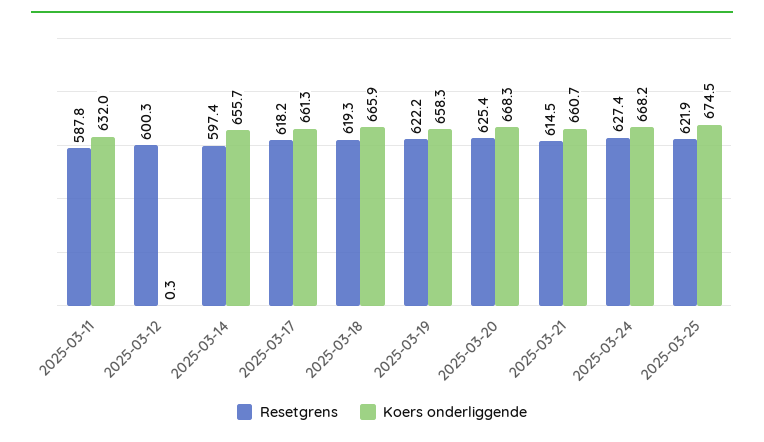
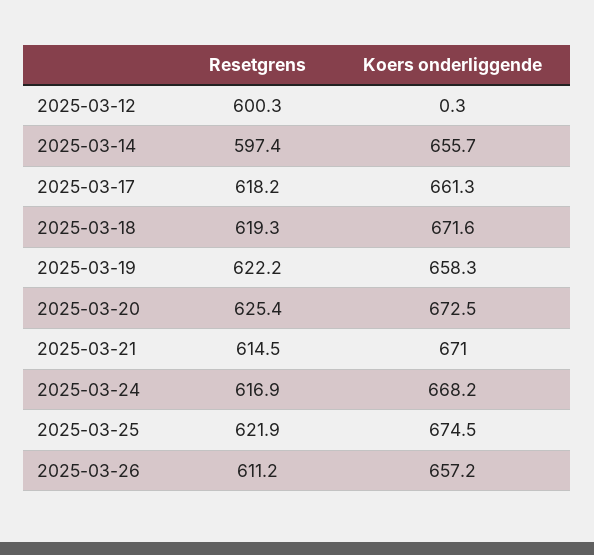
Resetgrens, 2025-03-11: 587.8 -> none
Koers onderliggende, 2025-03-11: 632 -> none
Koers onderliggende, 2025-03-18: 665.9 -> 671.6
Koers onderliggende, 2025-03-20: 668.3 -> 672.5
Koers onderliggende, 2025-03-21: 660.7 -> 671
Resetgrens, 2025-03-24: 627.4 -> 616.9
Resetgrens, 2025-03-26: none -> 611.2
Koers onderliggende, 2025-03-26: none -> 657.2

